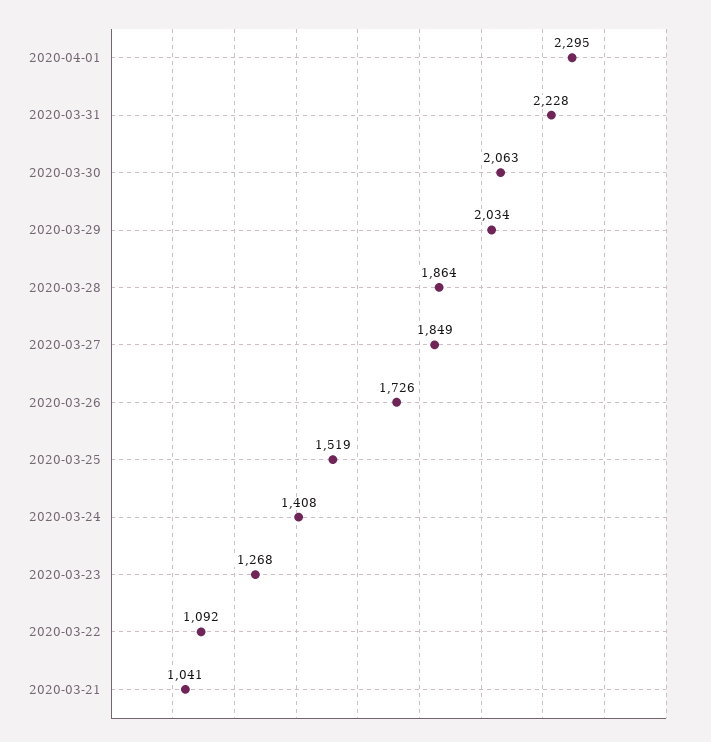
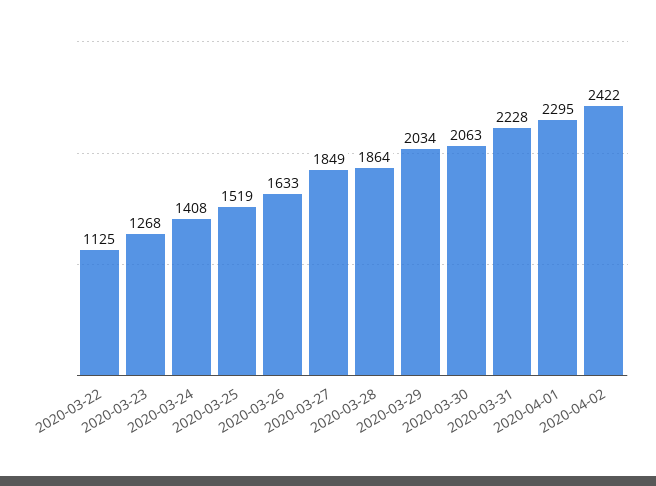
2020-03-26: 1726 -> 1633
2020-03-22: 1092 -> 1125
2020-03-21: 1041 -> none
2020-04-02: none -> 2422

